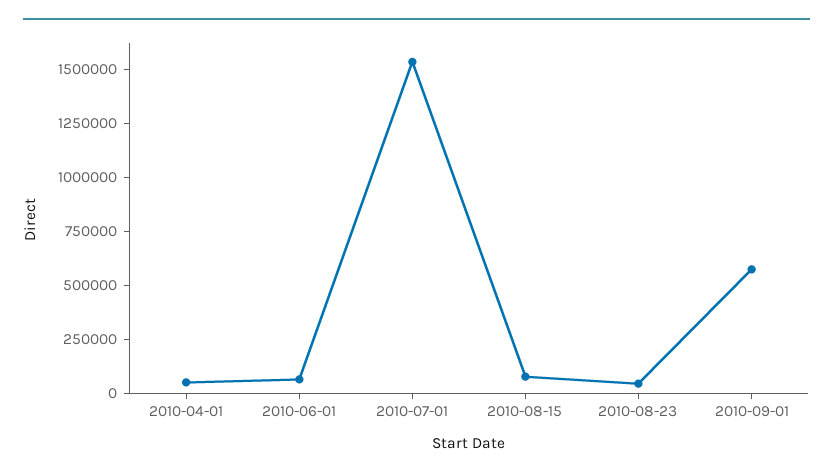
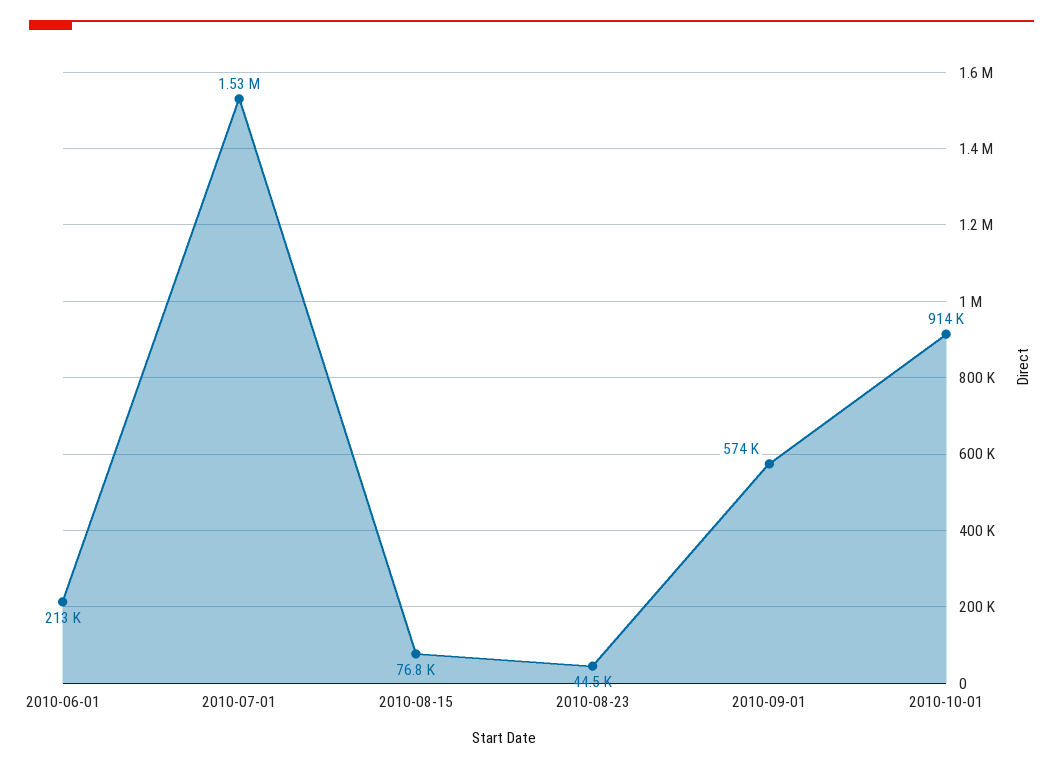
2010-04-01: 50000 -> none
2010-06-01: 50000 -> 213000
2010-10-01: none -> 914000

